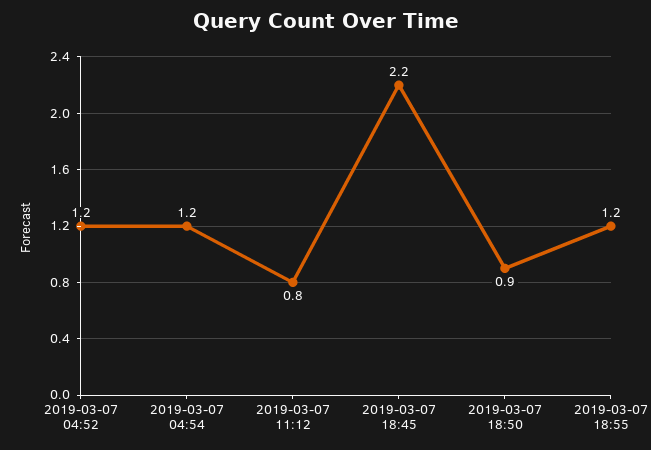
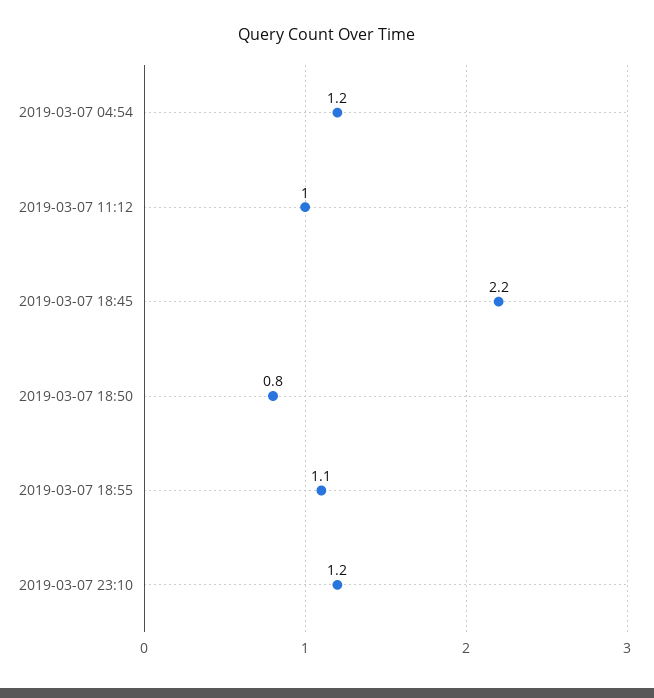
2019-03-07 04:52: 1.2 -> none
2019-03-07 11:12: 0.8 -> 1
2019-03-07 18:50: 0.9 -> 0.8
2019-03-07 18:55: 1.2 -> 1.1
2019-03-07 23:10: none -> 1.2

